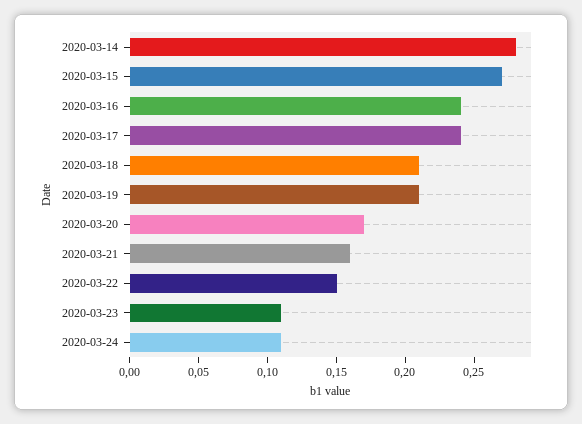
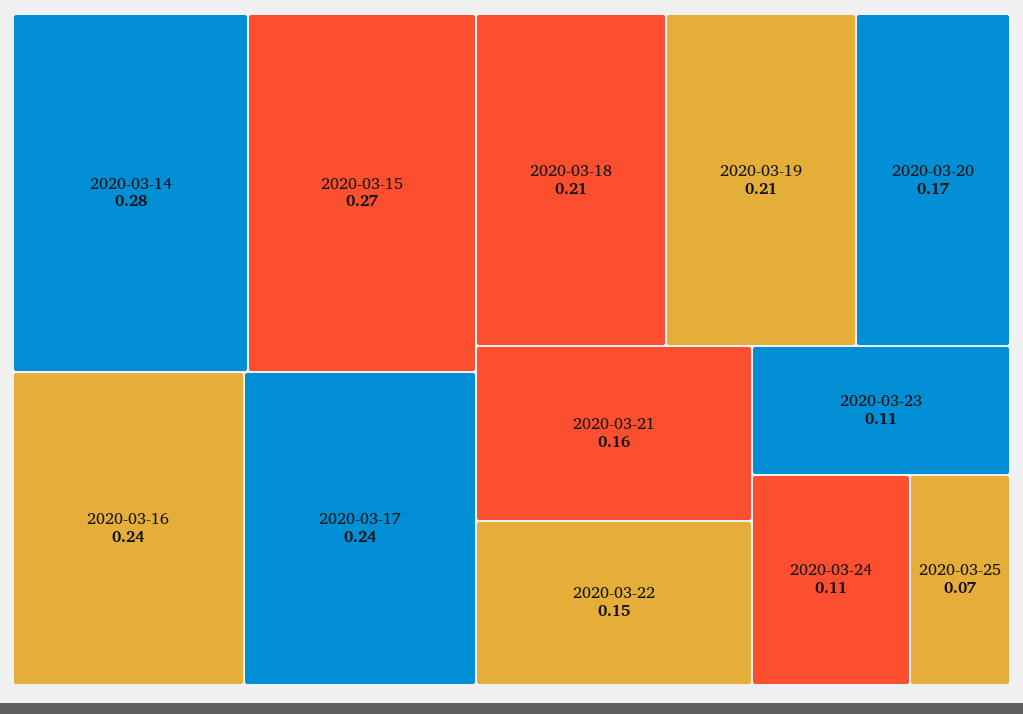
2020-03-25: none -> 0.07

